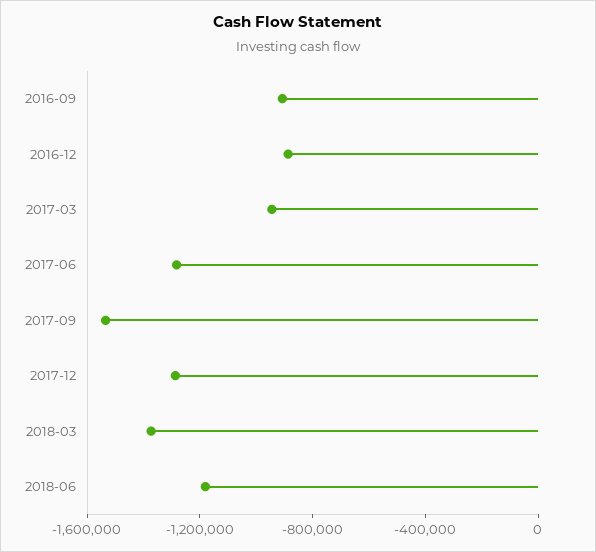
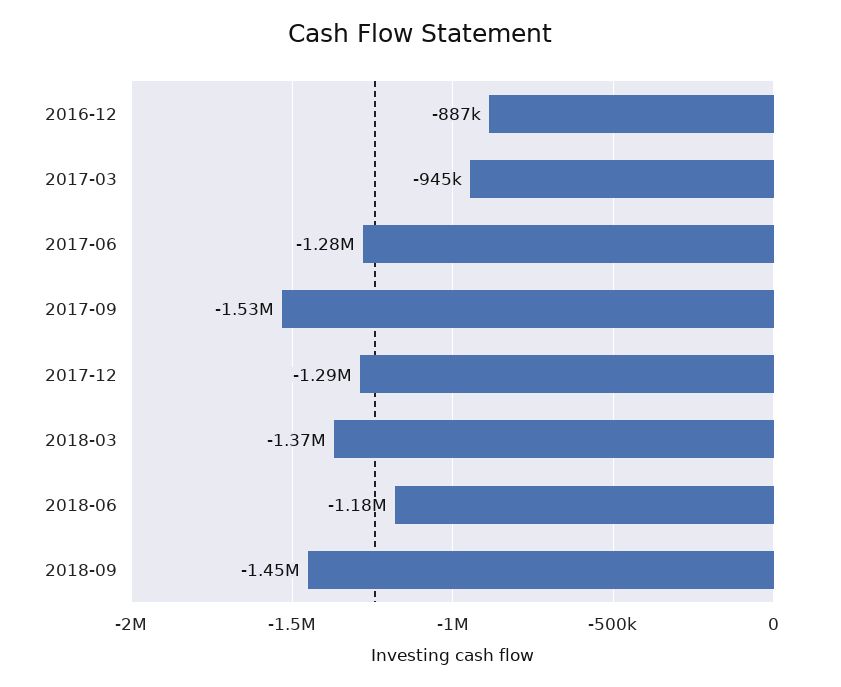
2016-09: -900000 -> none
2018-09: none -> -1450000

